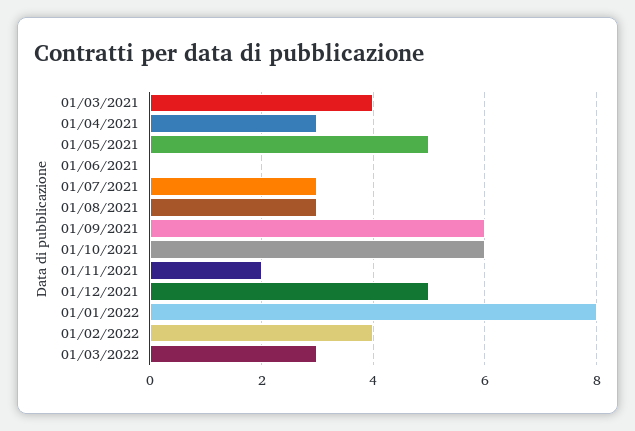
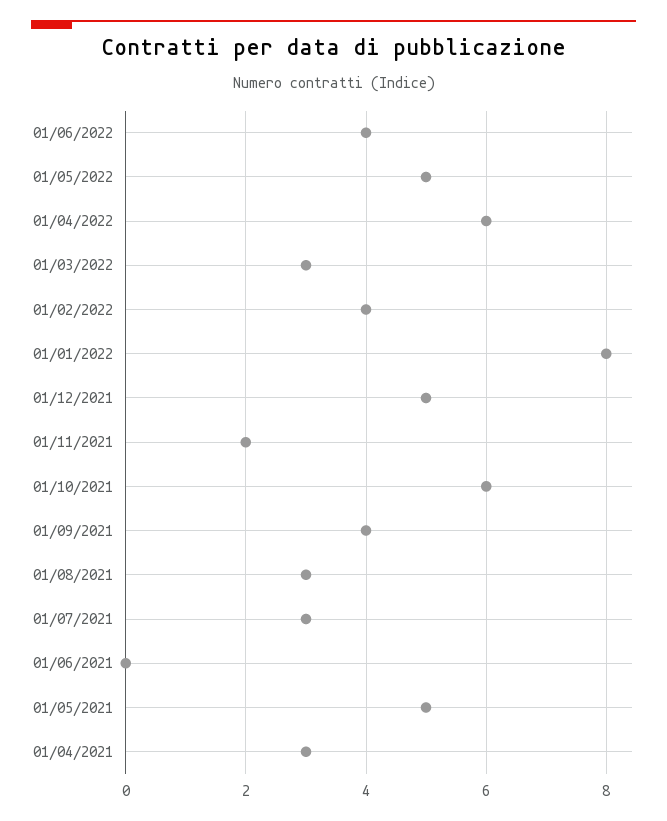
01/03/2021: 4 -> none
01/09/2021: 6 -> 4
01/06/2022: none -> 4
01/05/2022: none -> 5
01/04/2022: none -> 6

